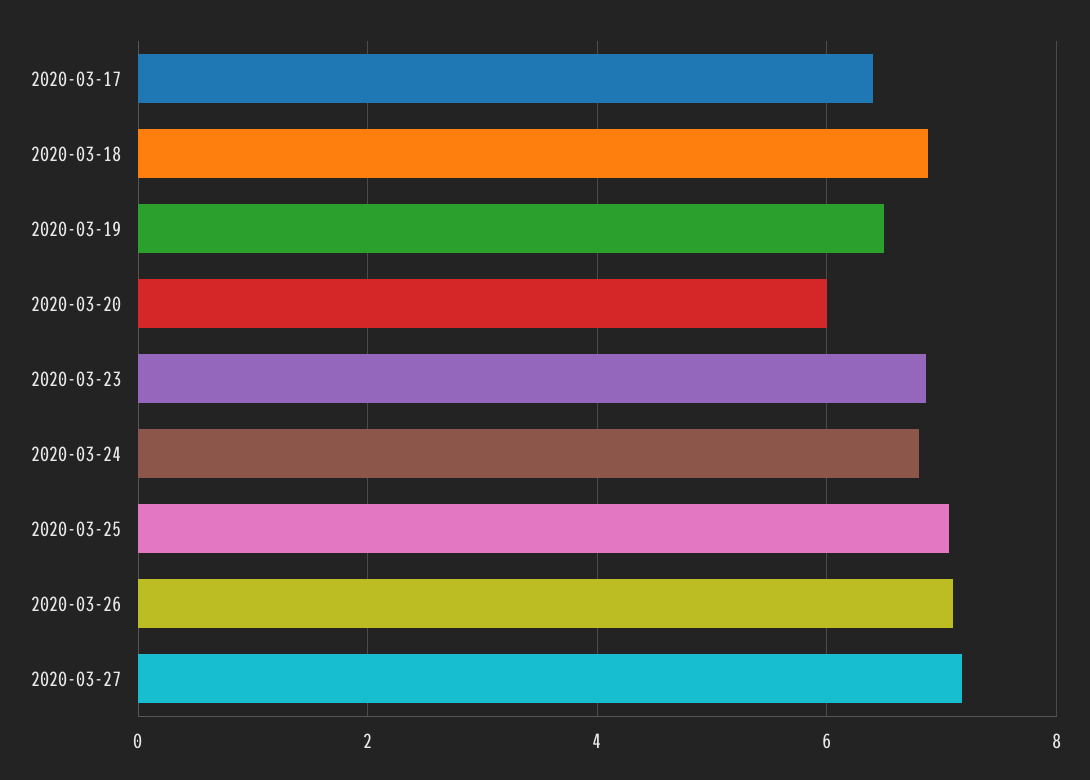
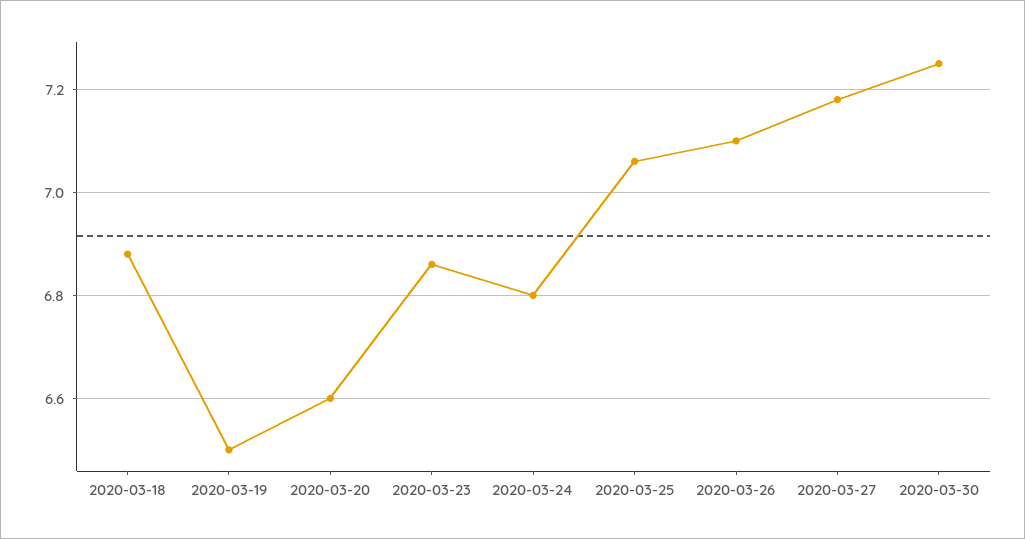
2020-03-17: 6.4 -> none
2020-03-20: 6 -> 6.6
2020-03-30: none -> 7.25

